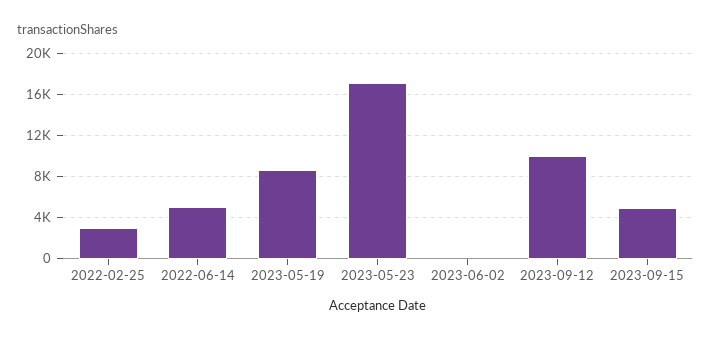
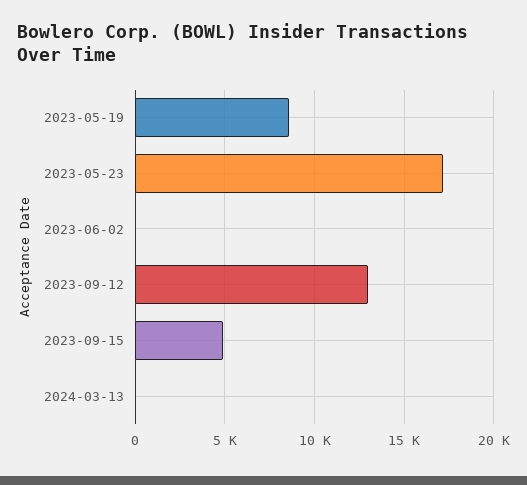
2022-02-25: 3000 -> none
2022-06-14: 5000 -> none
2023-09-12: 10000 -> 13000
2024-03-13: none -> 0

